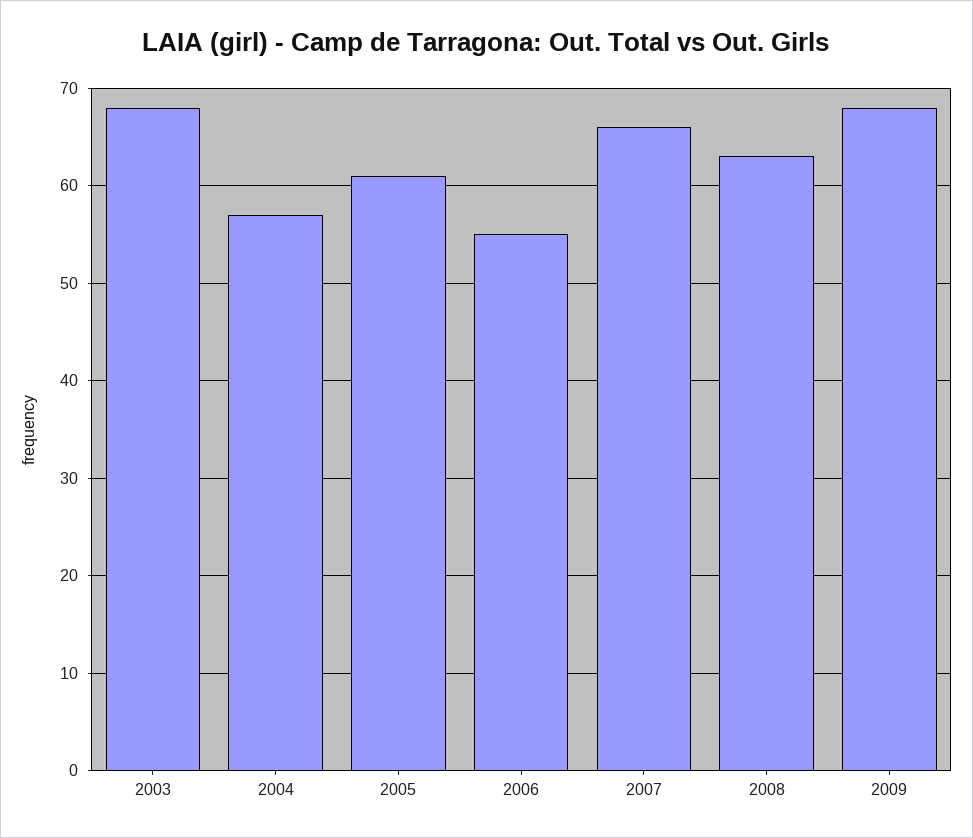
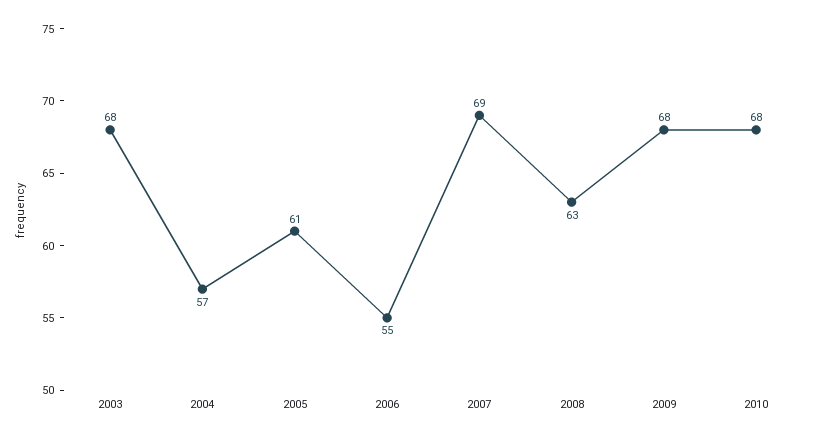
2007: 66 -> 69
2010: none -> 68

